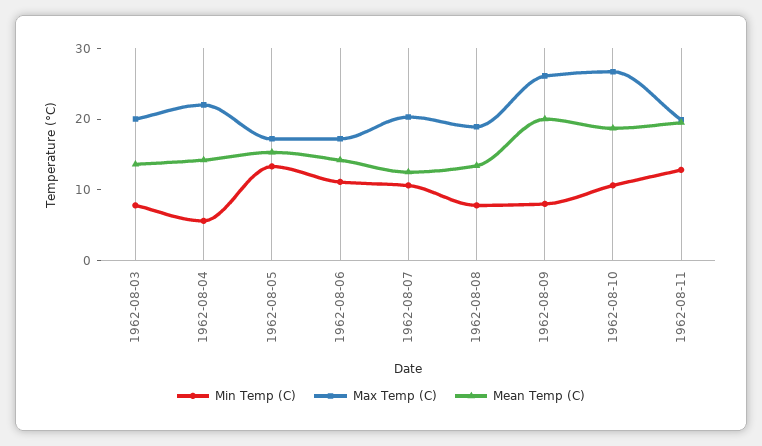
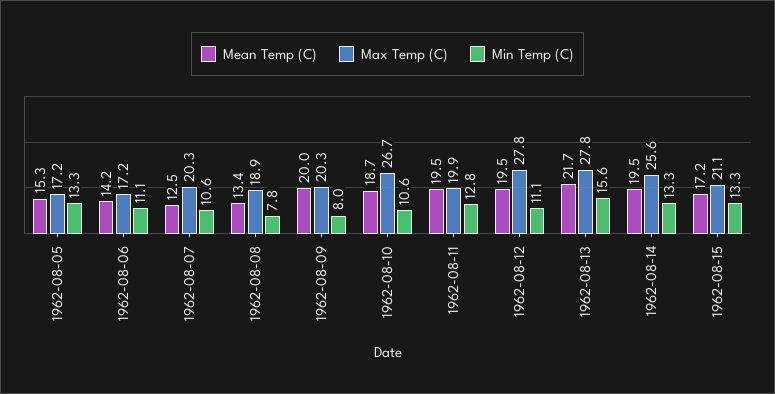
Min Temp (C), 1962-08-03: 8 -> none
Max Temp (C), 1962-08-03: 20 -> none
Mean Temp (C), 1962-08-03: 14 -> none
Min Temp (C), 1962-08-04: 6 -> none
Max Temp (C), 1962-08-04: 22 -> none
Mean Temp (C), 1962-08-04: 14 -> none
Max Temp (C), 1962-08-09: 26 -> 20.3
Mean Temp (C), 1962-08-12: none -> 19.5
Max Temp (C), 1962-08-12: none -> 27.8
Min Temp (C), 1962-08-12: none -> 11.1
Mean Temp (C), 1962-08-13: none -> 21.7
Max Temp (C), 1962-08-13: none -> 27.8
Min Temp (C), 1962-08-13: none -> 15.6
Mean Temp (C), 1962-08-14: none -> 19.5
Max Temp (C), 1962-08-14: none -> 25.6
Min Temp (C), 1962-08-14: none -> 13.3
Mean Temp (C), 1962-08-15: none -> 17.2
Max Temp (C), 1962-08-15: none -> 21.1
Min Temp (C), 1962-08-15: none -> 13.3

